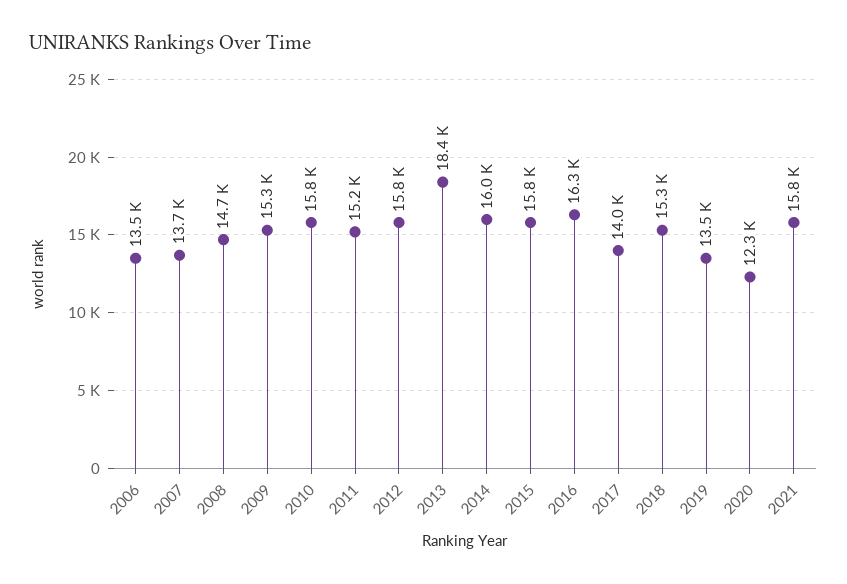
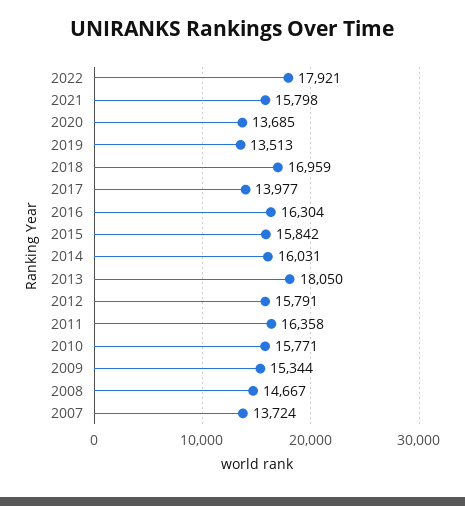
2006: 13500 -> none
2011: 15200 -> 16358
2013: 18400 -> 18050
2018: 15300 -> 16959
2020: 12300 -> 13685
2022: none -> 17921

